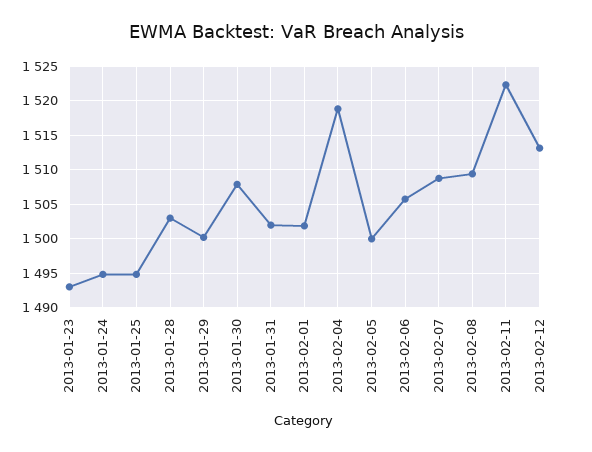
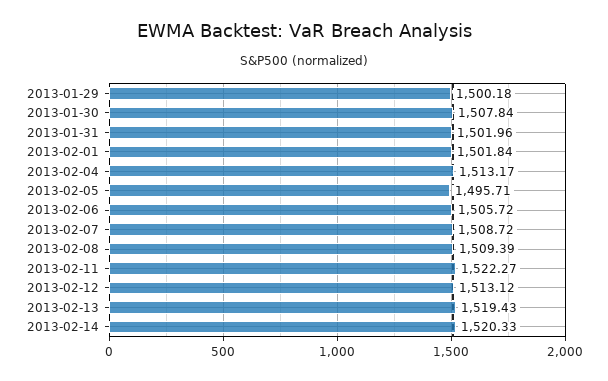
2013-01-23: 1493 -> none
2013-01-24: 1495 -> none
2013-01-25: 1495 -> none
2013-01-28: 1503 -> none
2013-02-04: 1519 -> 1513.17
2013-02-05: 1500 -> 1495.71
2013-02-13: none -> 1519.43
2013-02-14: none -> 1520.33

